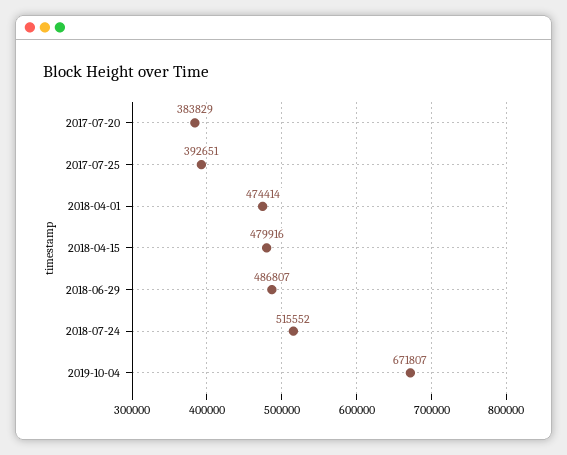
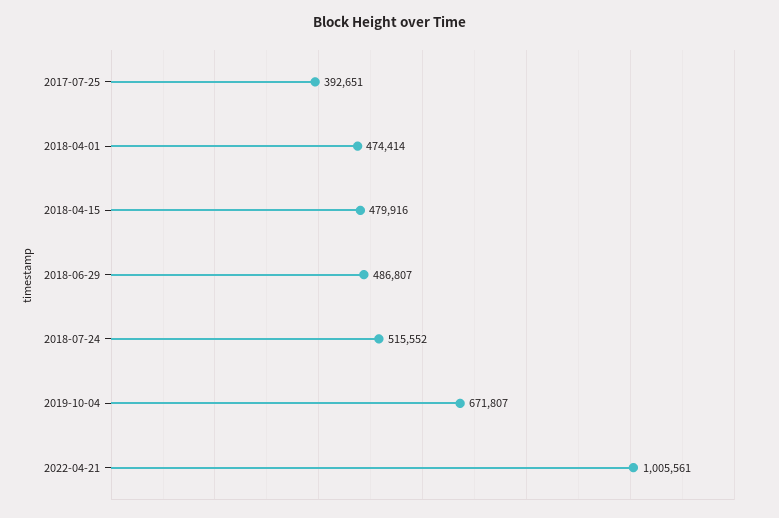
2017-07-20: 383829 -> none
2022-04-21: none -> 1005561

